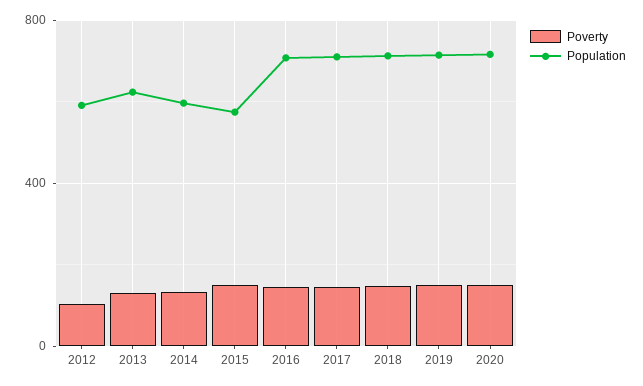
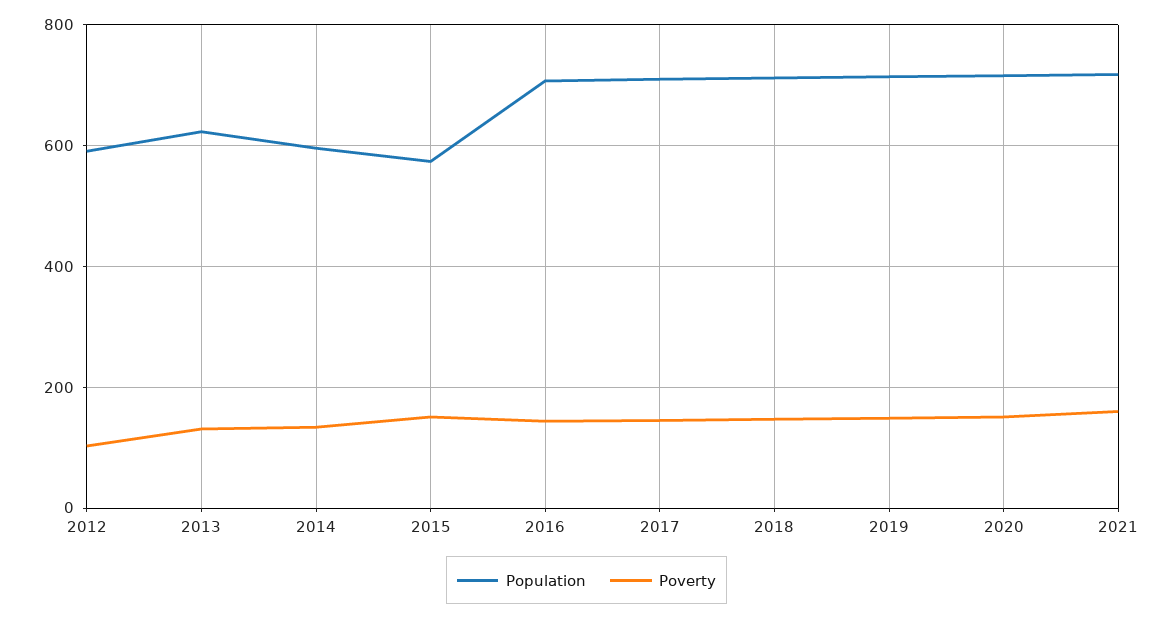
Population, 2021: none -> 720
Poverty, 2021: none -> 160

